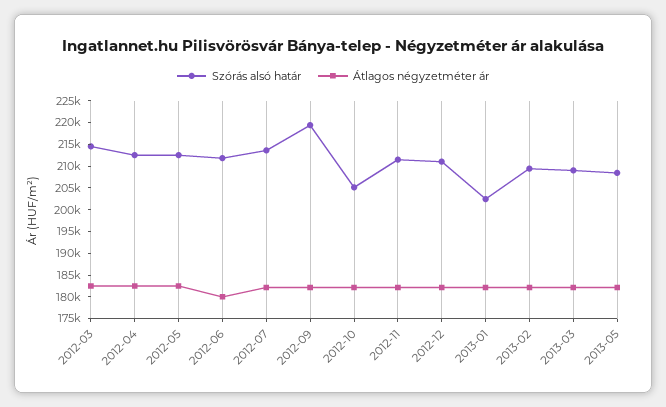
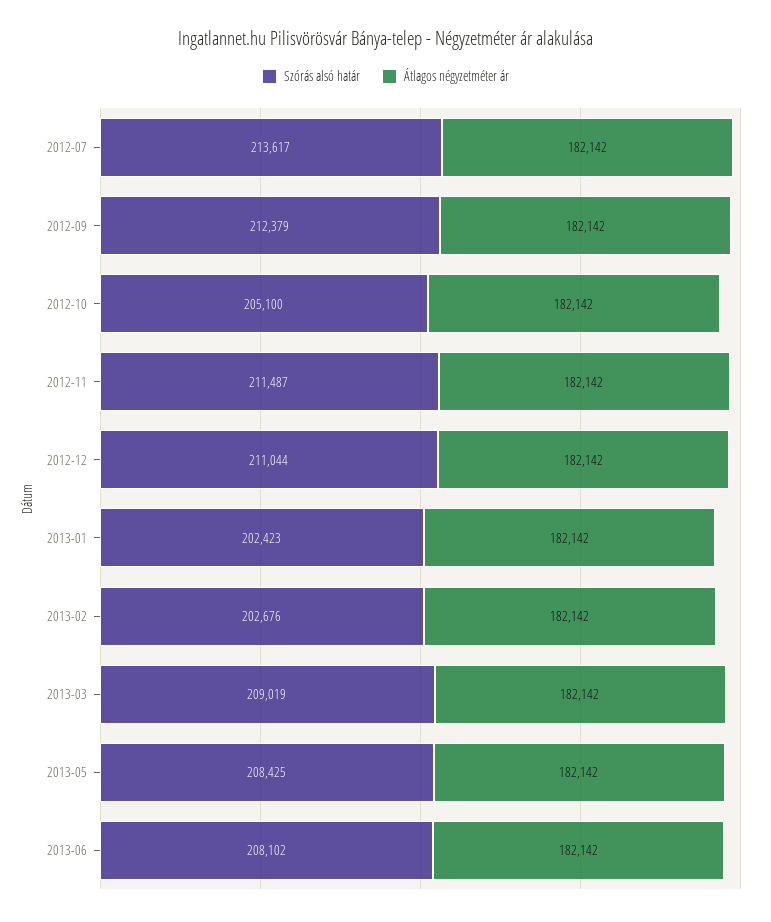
Szórás alsó határ, 2012-03: 215000 -> none
Átlagos négyzetméter ár, 2012-03: 182500 -> none
Szórás alsó határ, 2012-04: 212500 -> none
Átlagos négyzetméter ár, 2012-04: 182500 -> none
Szórás alsó határ, 2012-05: 212500 -> none
Átlagos négyzetméter ár, 2012-05: 182500 -> none
Szórás alsó határ, 2012-06: 212500 -> none
Átlagos négyzetméter ár, 2012-06: 180000 -> none
Szórás alsó határ, 2012-09: 220000 -> 212379
Szórás alsó határ, 2013-02: 210000 -> 202676
Szórás alsó határ, 2013-06: none -> 208102
Átlagos négyzetméter ár, 2013-06: none -> 182142

